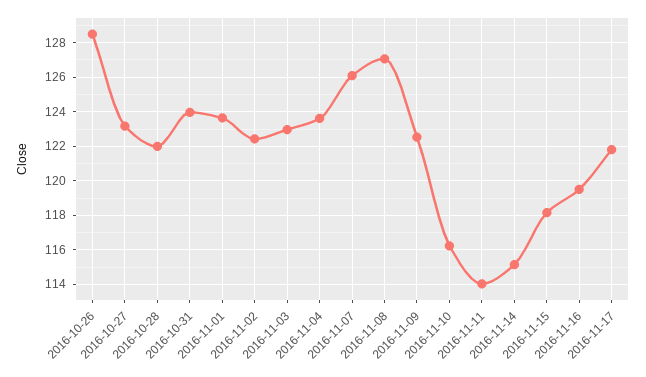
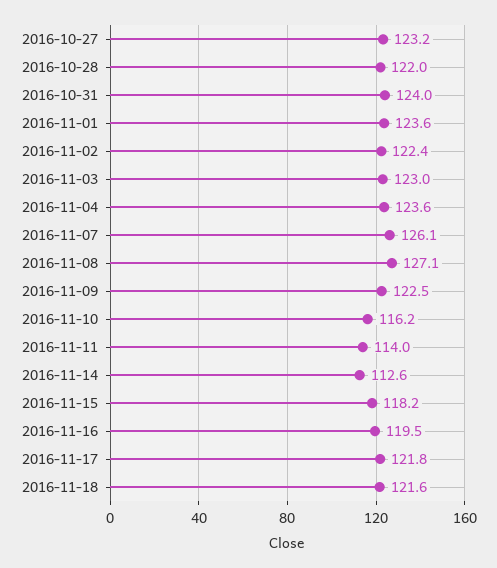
2016-10-26: 128.5 -> none
2016-11-14: 115 -> 112.6
2016-11-18: none -> 121.6

